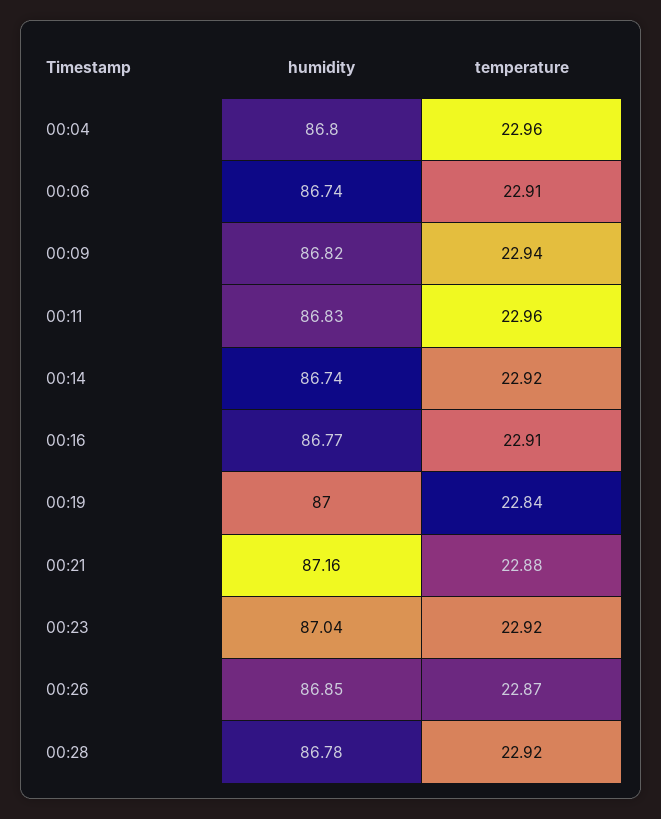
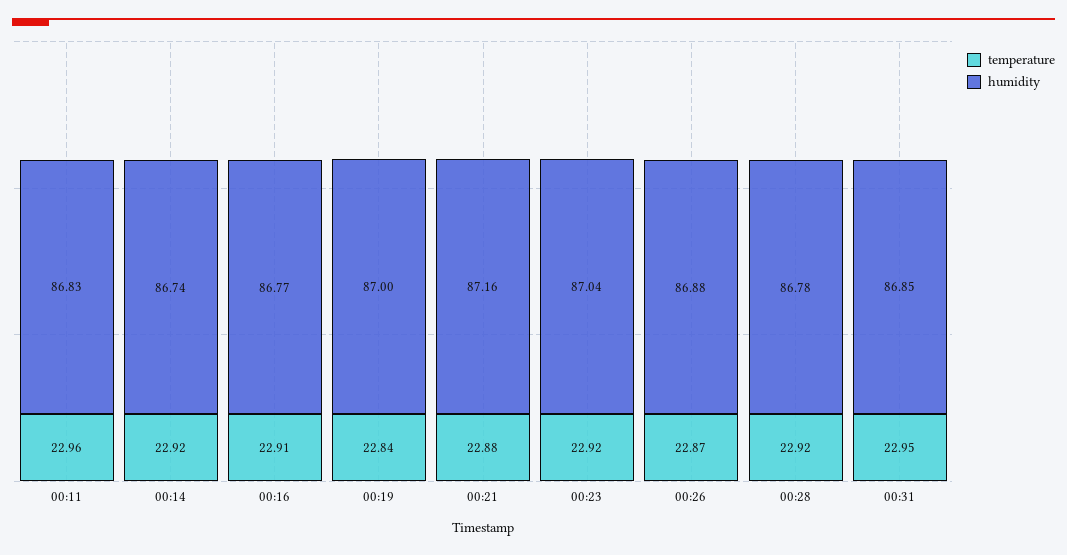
humidity, 00:04: 86.8 -> none
temperature, 00:04: 22.96 -> none
humidity, 00:06: 86.74 -> none
temperature, 00:06: 22.91 -> none
humidity, 00:09: 86.82 -> none
temperature, 00:09: 22.94 -> none
humidity, 00:26: 86.85 -> 86.88
temperature, 00:31: none -> 22.95
humidity, 00:31: none -> 86.85

